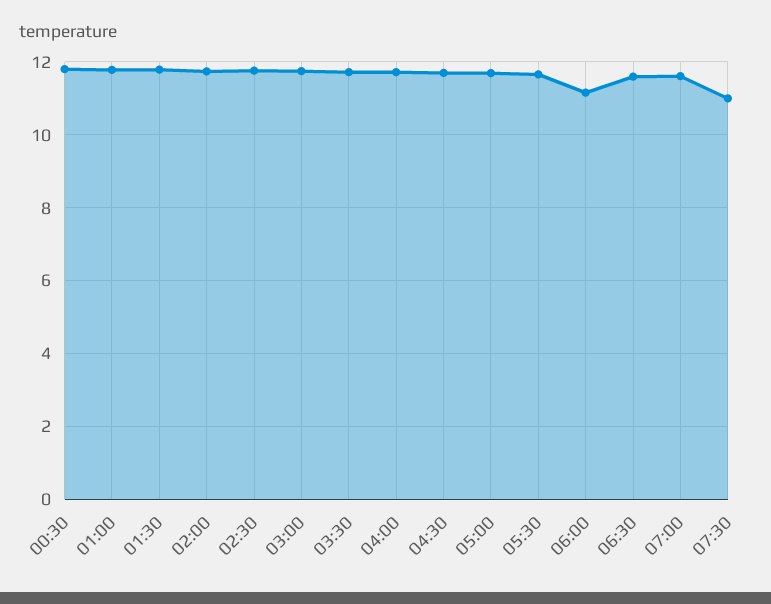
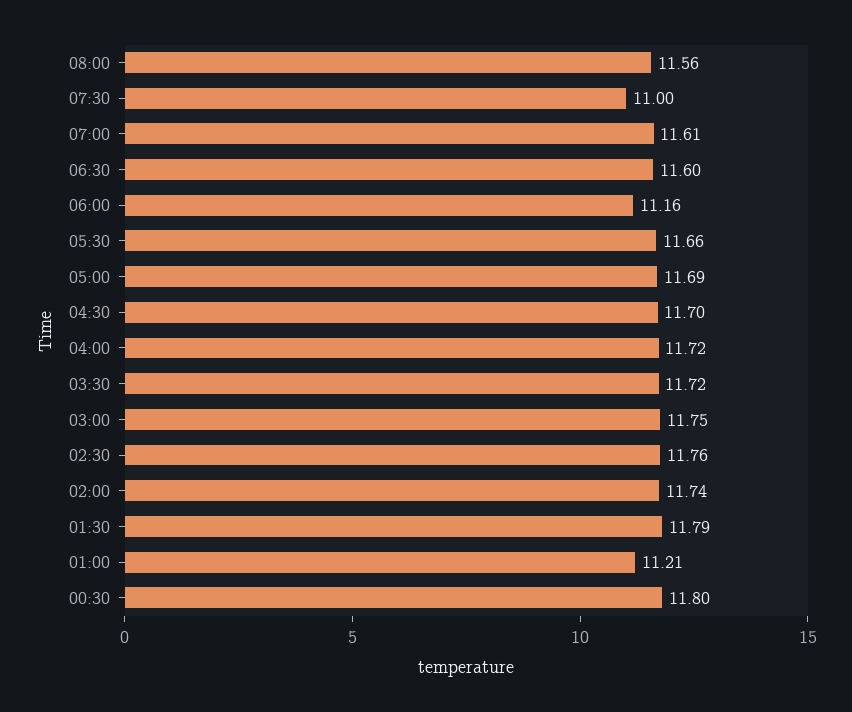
01:00: 11.8 -> 11.21
08:00: none -> 11.56

